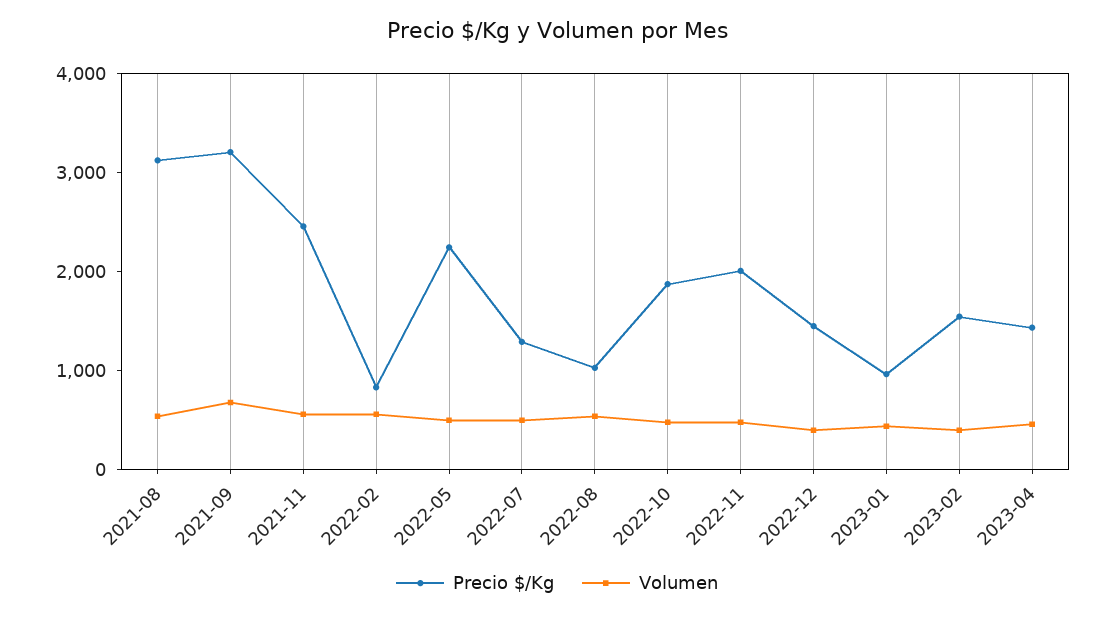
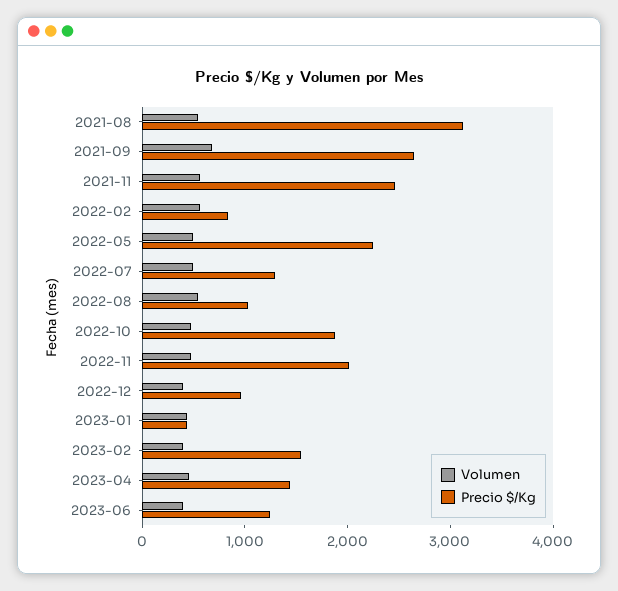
Precio $/Kg, 2021-09: 3200 -> 2600
Precio $/Kg, 2022-12: 1400 -> 1000
Precio $/Kg, 2023-01: 1000 -> 400
Volumen, 2023-06: none -> 400
Precio $/Kg, 2023-06: none -> 1200

